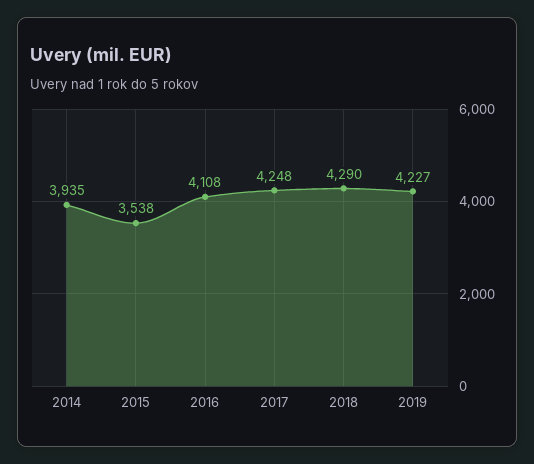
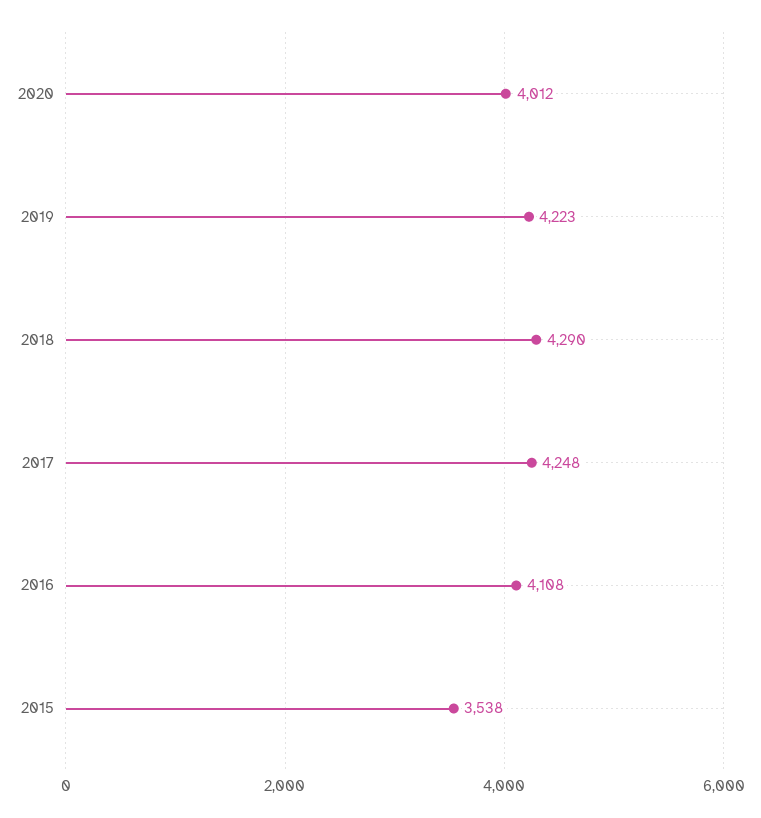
2014: 3935 -> none
2019: 4227 -> 4223
2020: none -> 4012

